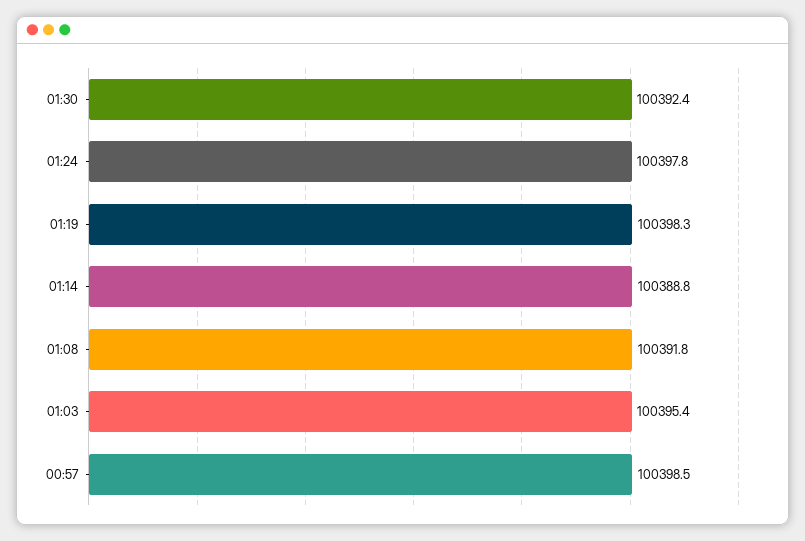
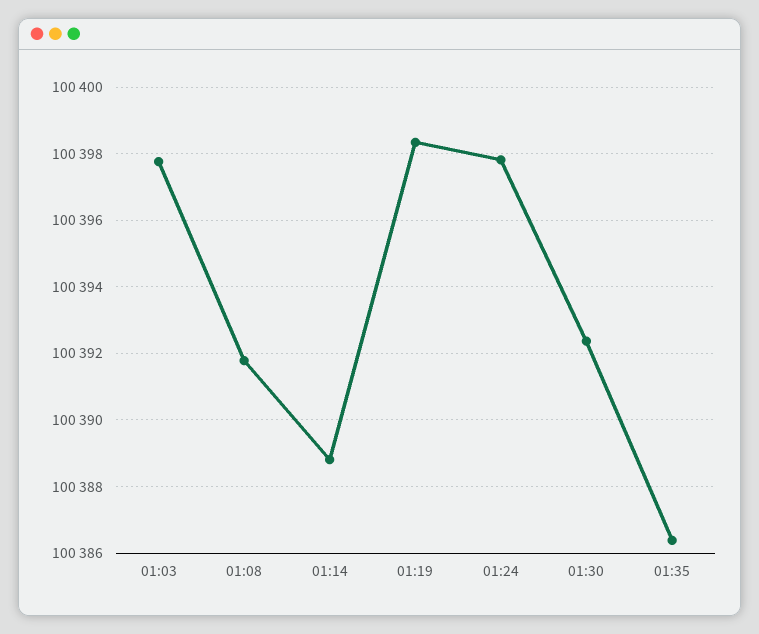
01:03: 100395.4 -> 100397.8
00:57: 100398.5 -> none
01:35: none -> 100386.4

